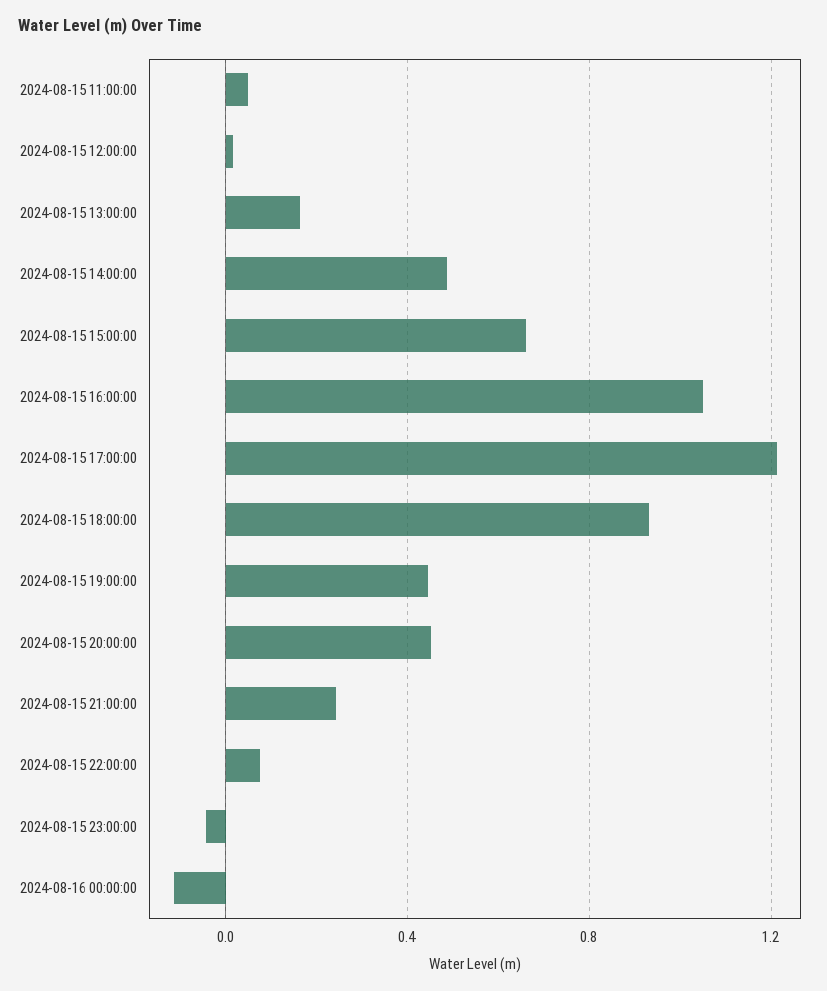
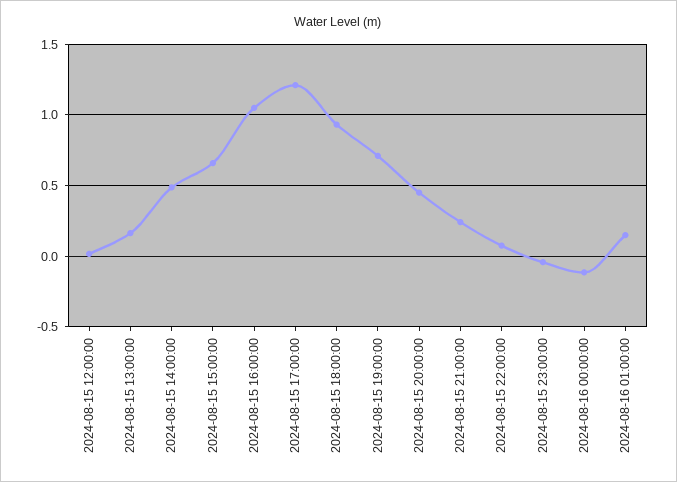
2024-08-15 11:00:00: 0.05 -> none
2024-08-15 19:00:00: 0.45 -> 0.7
2024-08-16 01:00:00: none -> 0.15

